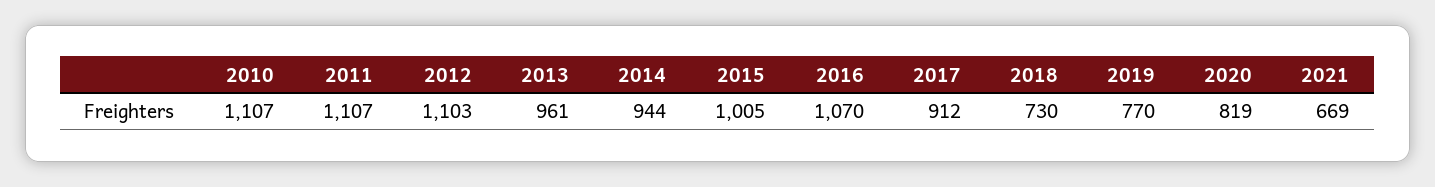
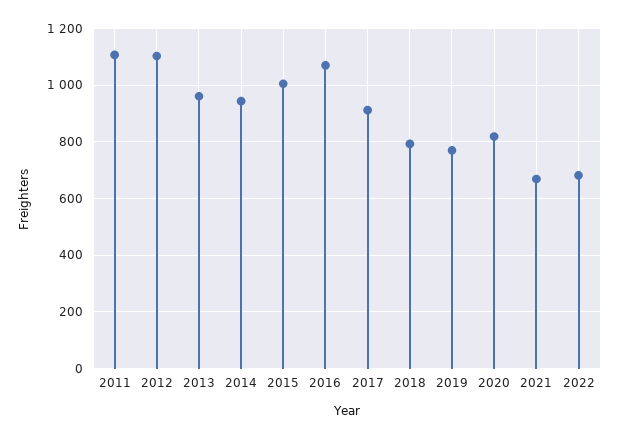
2010: 1107 -> none
2018: 730 -> 800
2022: none -> 675

